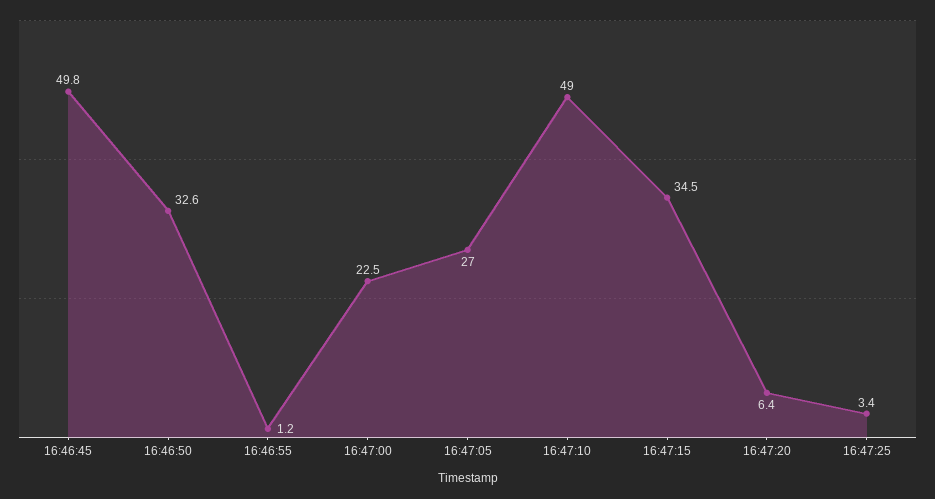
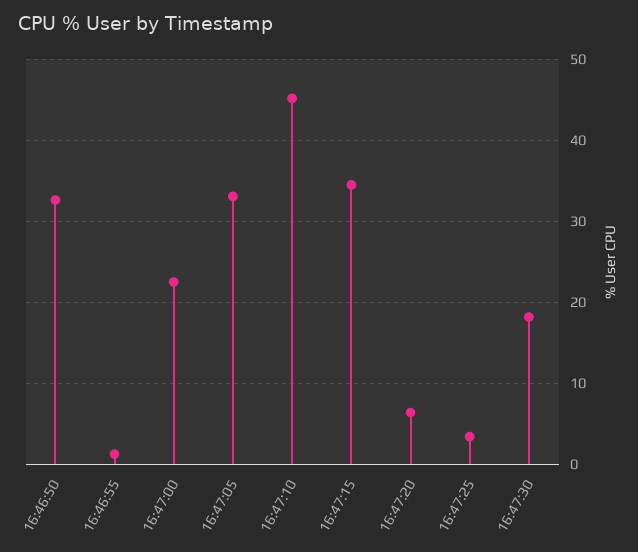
16:46:45: 49.8 -> none
16:47:05: 27 -> 33
16:47:10: 49 -> 45
16:47:30: none -> 18

